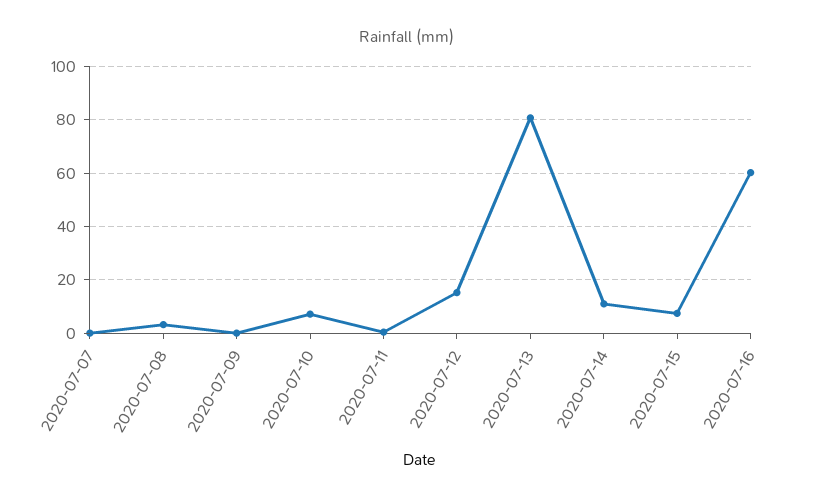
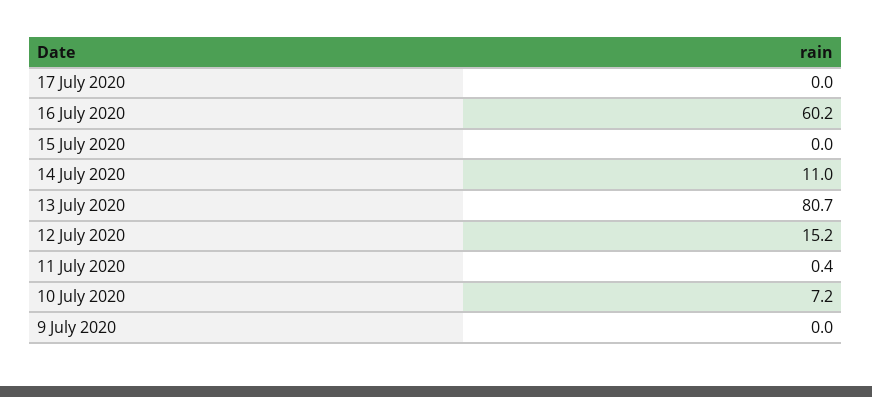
2020-07-07: 0 -> none
2020-07-08: 2.5 -> none
2020-07-15: 7.5 -> 0
17 July 2020: none -> 0

